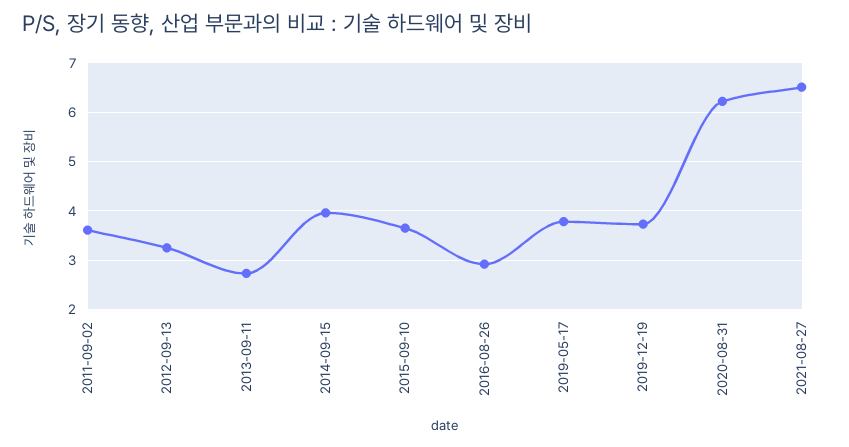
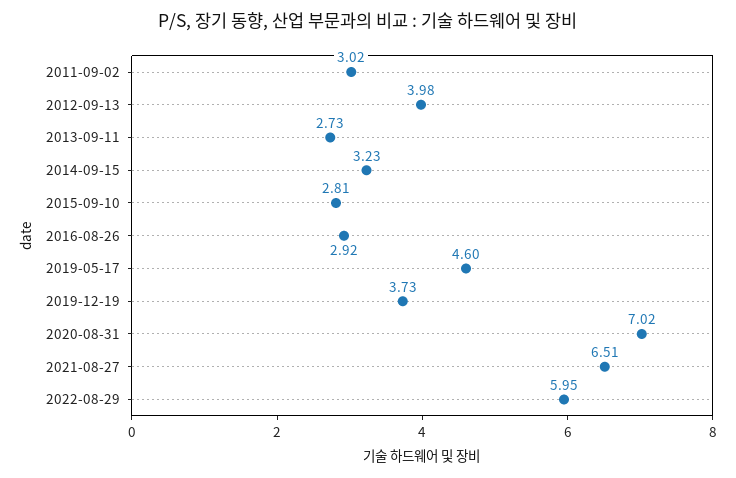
2011-09-02: 3.6 -> 3.02
2012-09-13: 3.2 -> 3.98
2014-09-15: 4 -> 3.23
2015-09-10: 3.6 -> 2.81
2019-05-17: 3.8 -> 4.6
2020-08-31: 6.2 -> 7.02
2022-08-29: none -> 5.95

